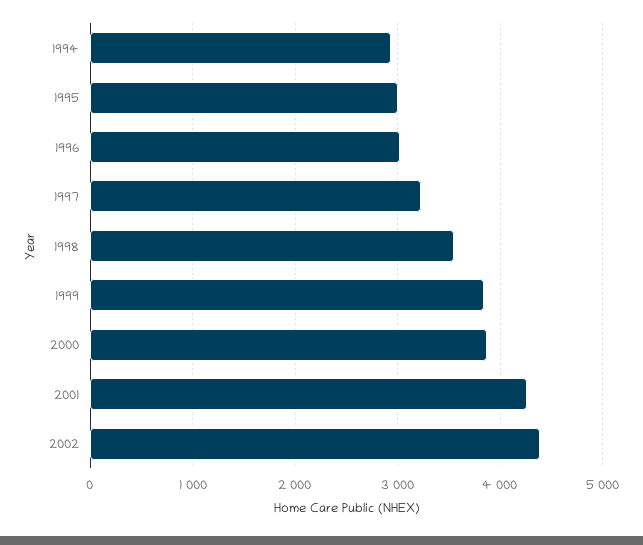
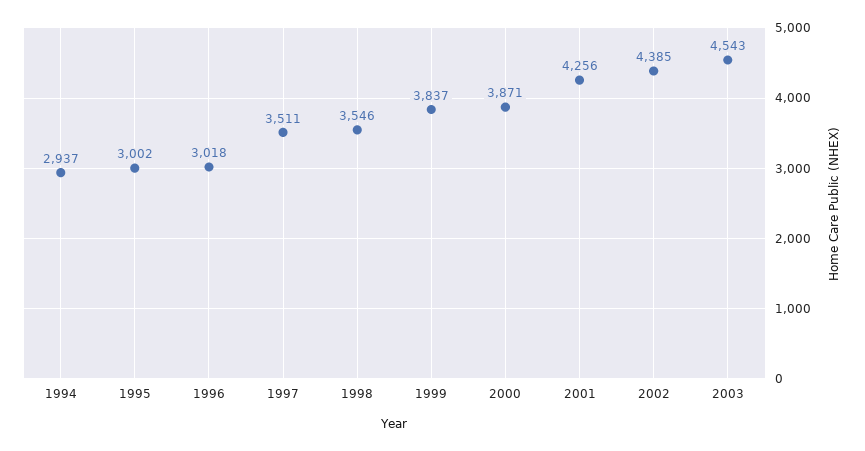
1997: 3200 -> 3511
2003: none -> 4543

